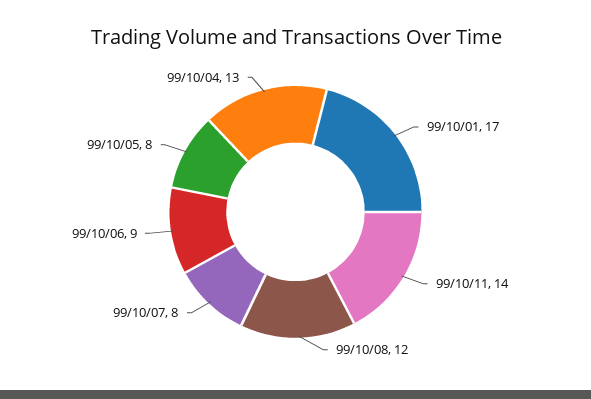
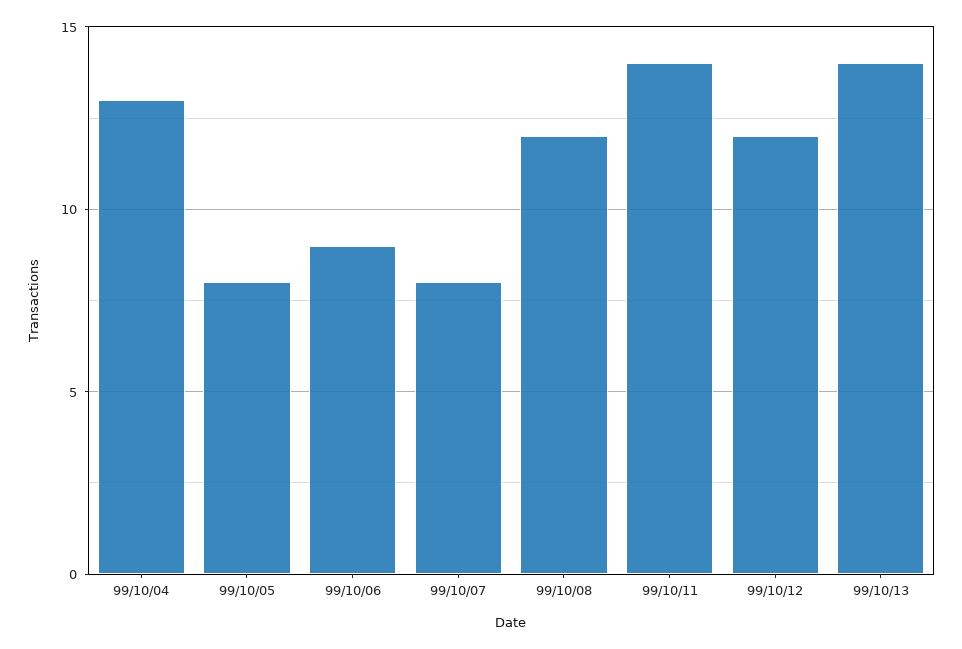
99/10/01: 17 -> none
99/10/12: none -> 12
99/10/13: none -> 14

